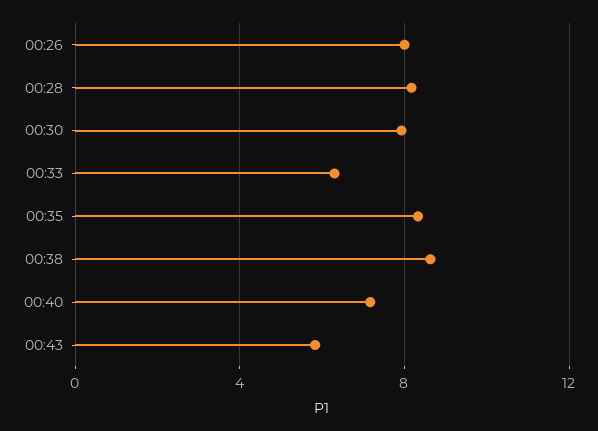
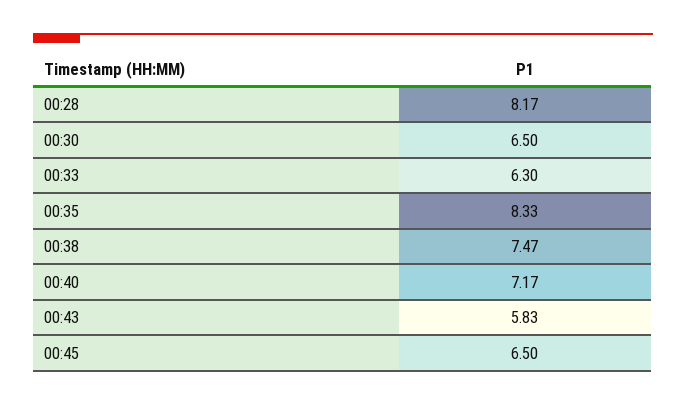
00:26: 8 -> none
00:30: 8 -> 6.5
00:38: 8.5 -> 7.47
00:45: none -> 6.5

